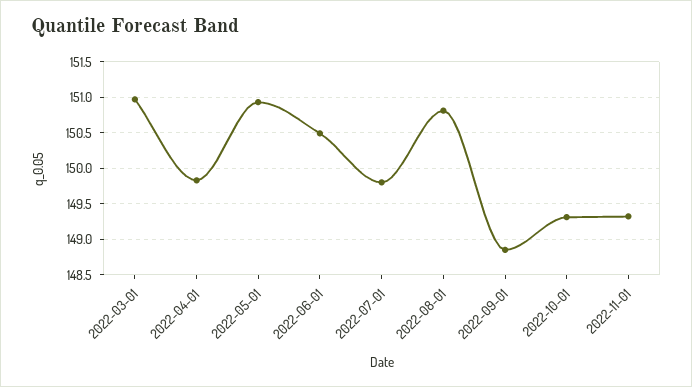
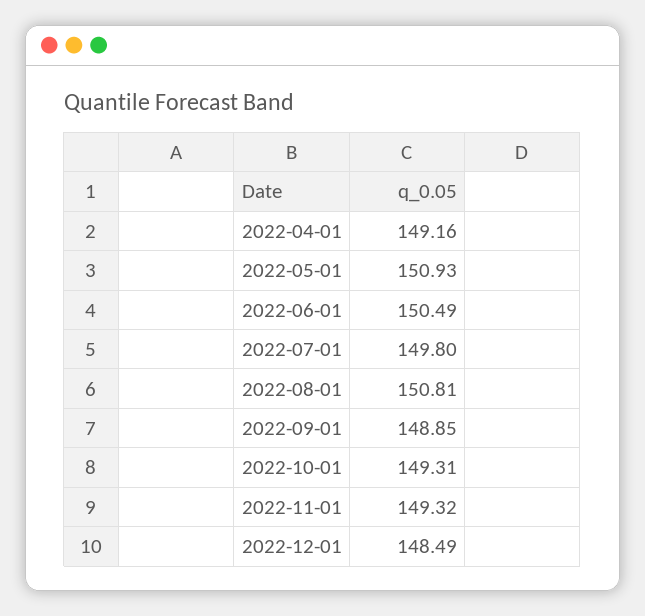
2022-03-01: 151 -> none
2022-04-01: 149.8 -> 149.16
2022-12-01: none -> 148.49

